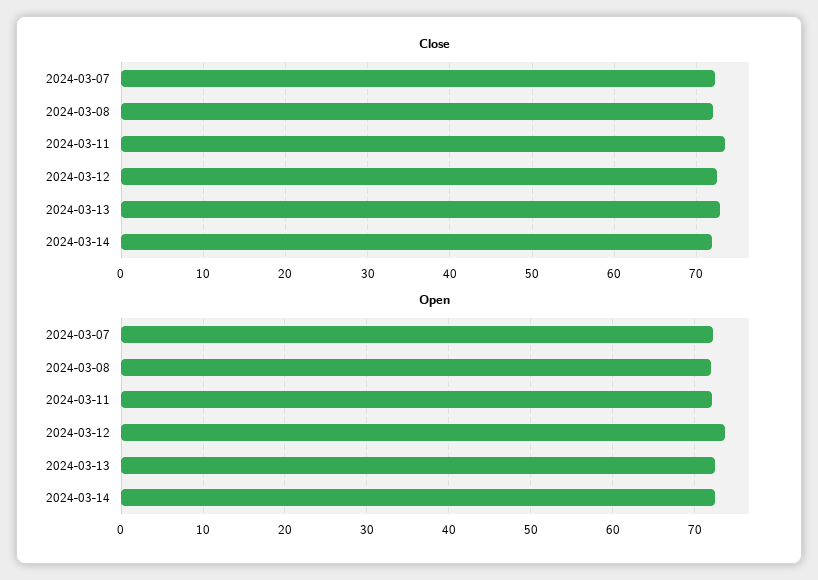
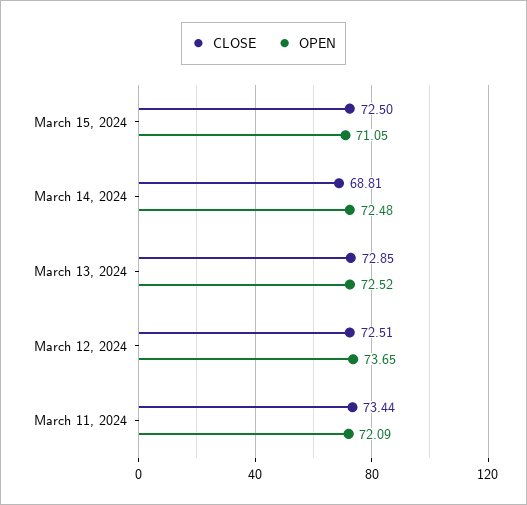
Close, 2024-03-07: 72 -> none
Close, 2024-03-08: 72 -> none
Close, 2024-03-14: 72 -> 68.81
Open, 2024-03-07: 72 -> none
Open, 2024-03-08: 72 -> none
Close, March 15, 2024: none -> 72.5
Open, March 15, 2024: none -> 71.05

